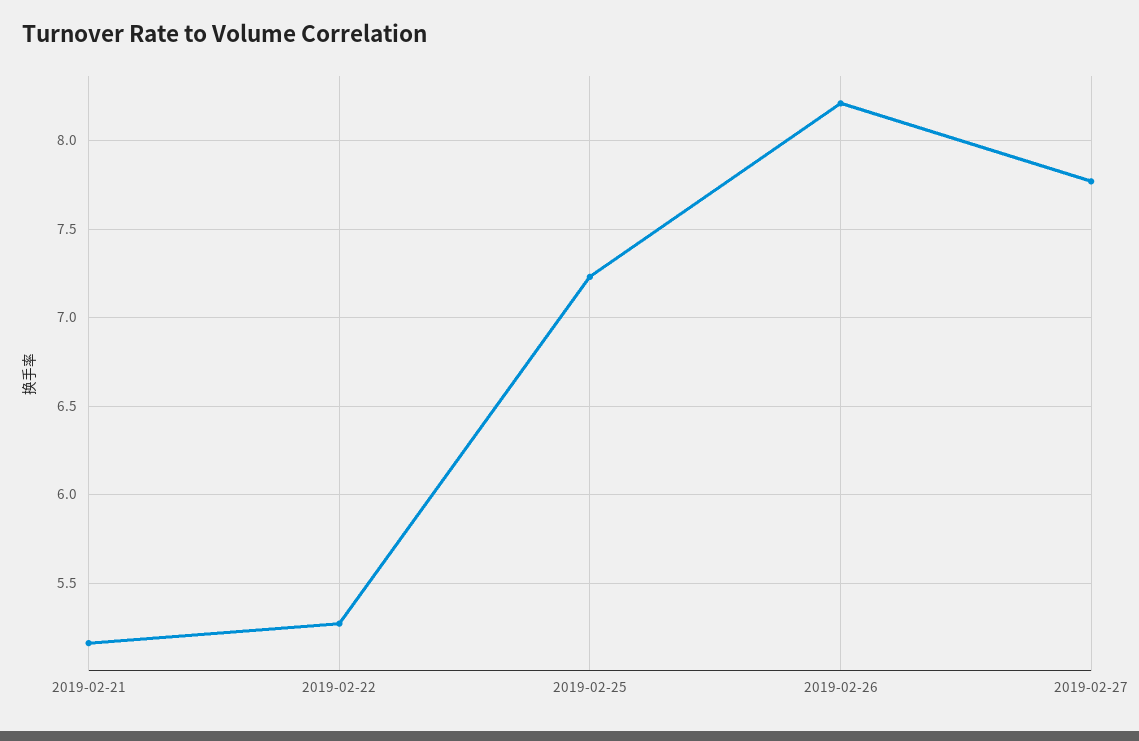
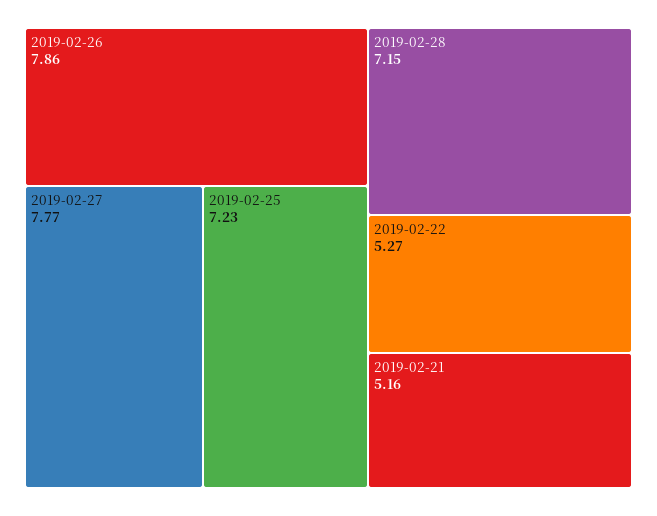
2019-02-26: 8.2 -> 7.86
2019-02-28: none -> 7.15

